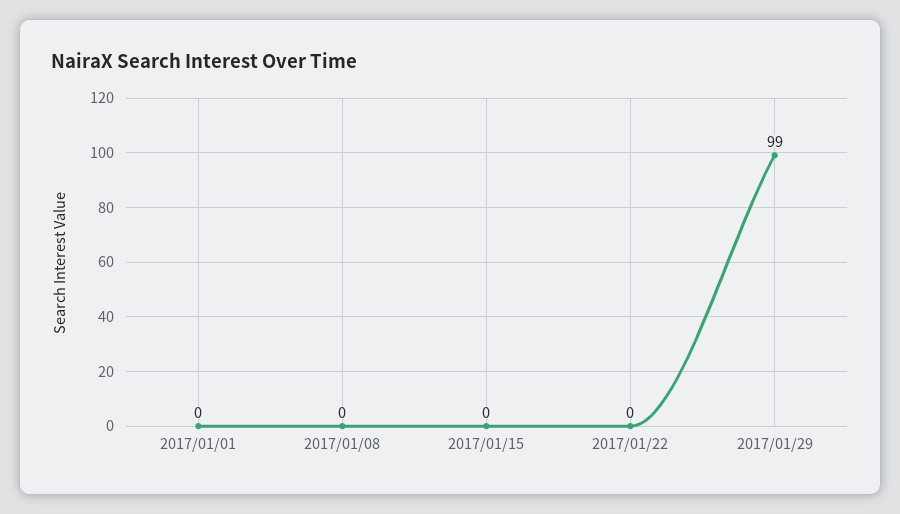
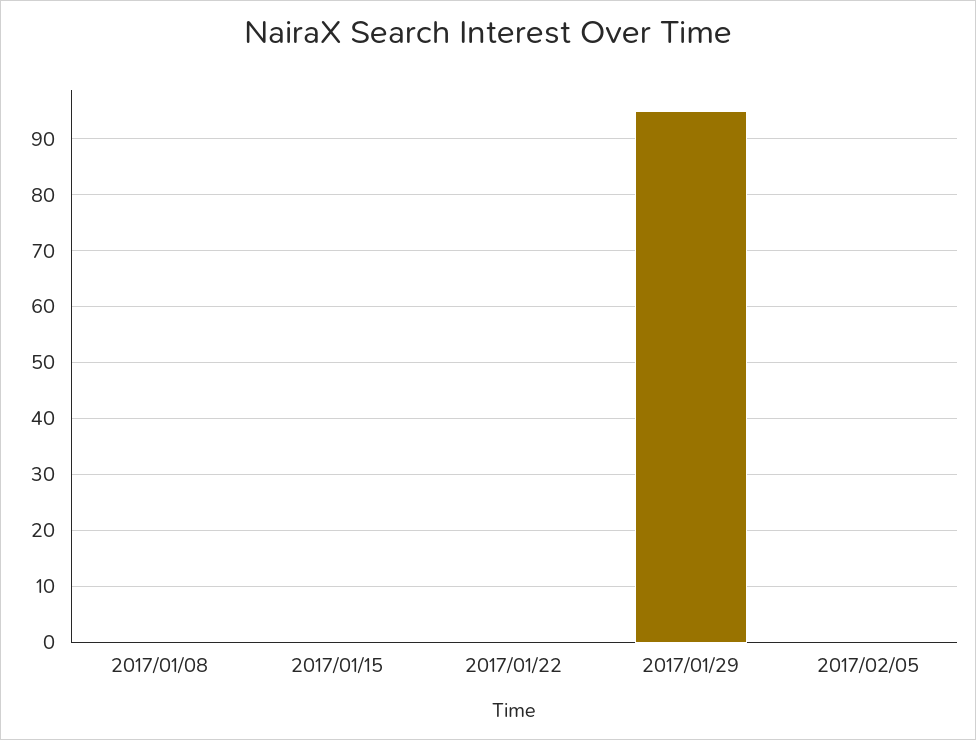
2017/01/01: 0 -> none
2017/01/29: 99 -> 95
2017/02/05: none -> 0

